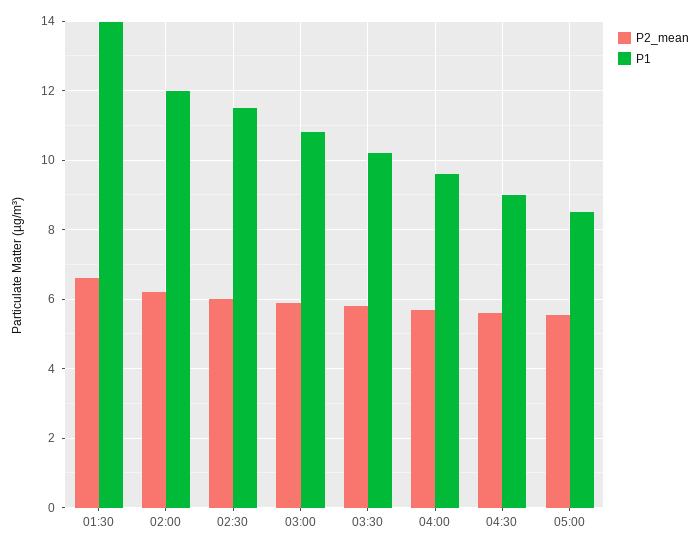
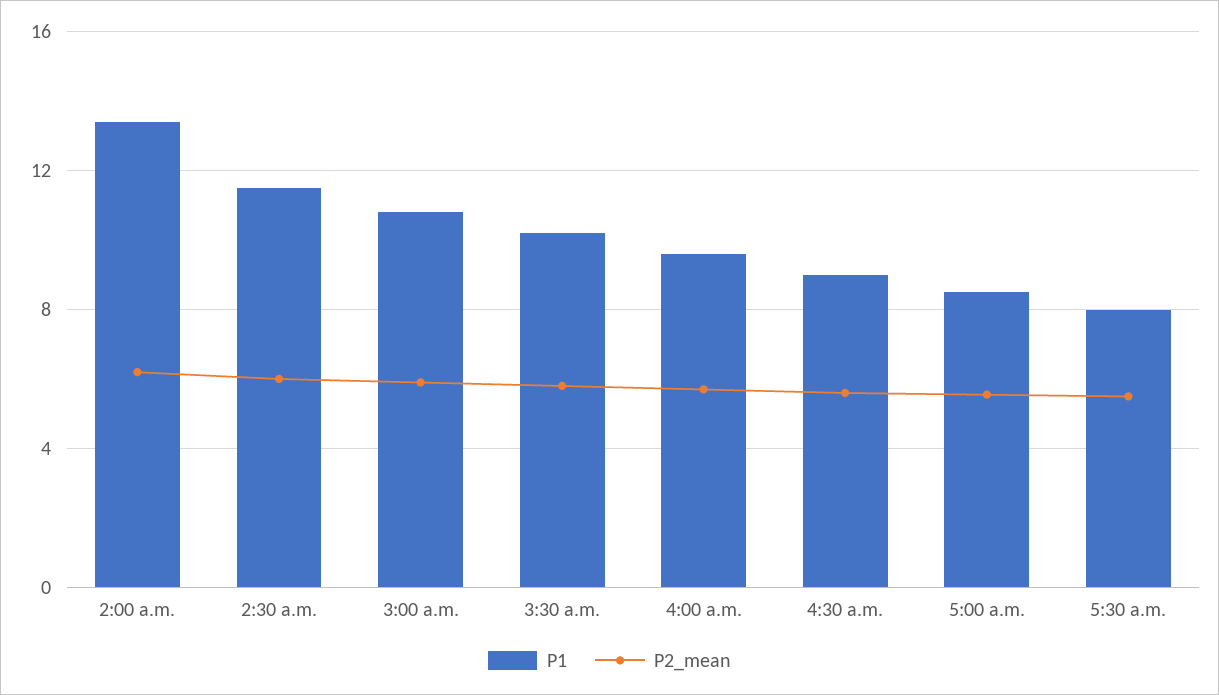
P2_mean, 01:30: 6.6 -> none
P1, 01:30: 14 -> none
P1, 02:00: 12 -> 13.5
P1, 5:30 a.m.: none -> 8
P2_mean, 5:30 a.m.: none -> 5.5

